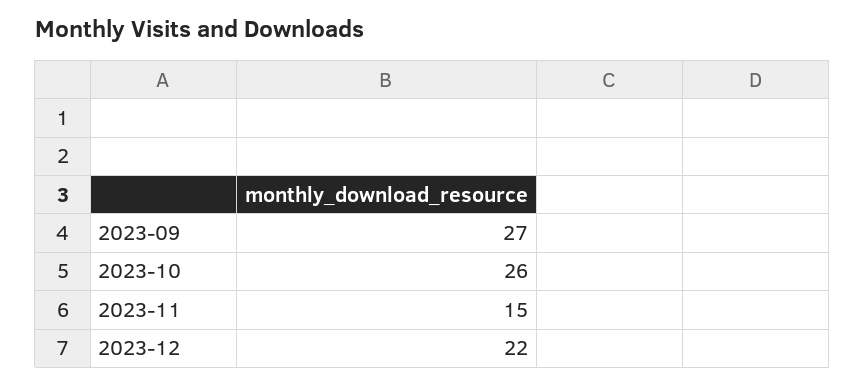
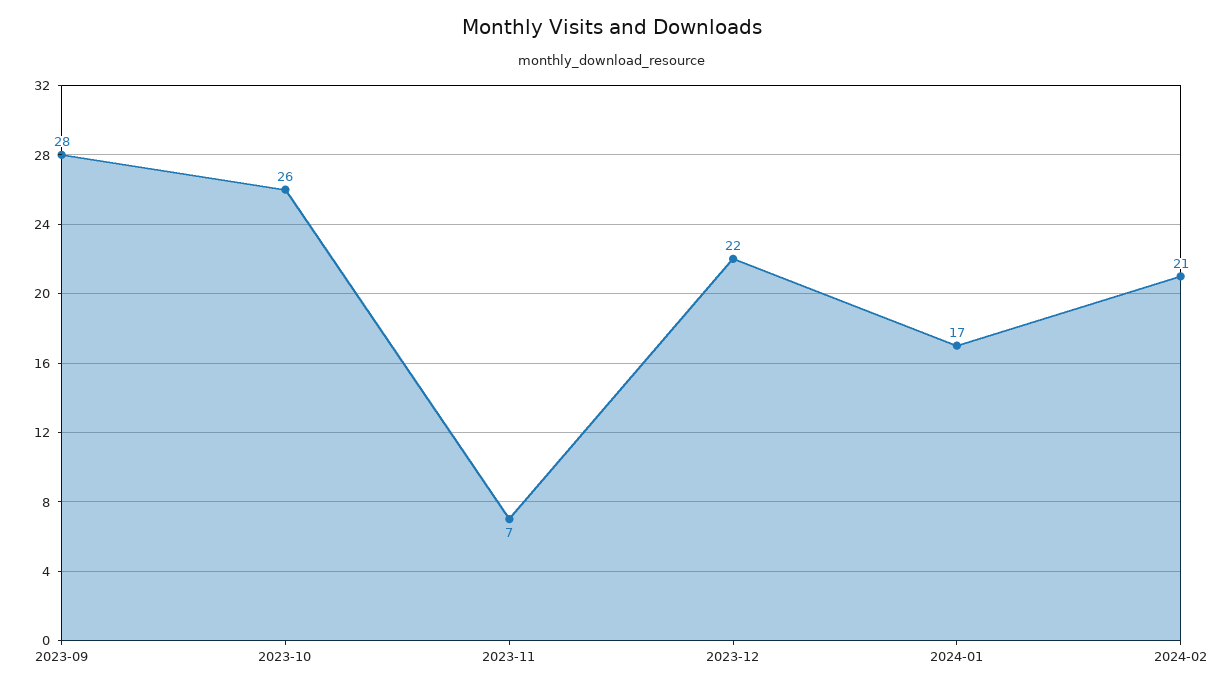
2023-09: 27 -> 28
2023-11: 15 -> 7
2024-01: none -> 17
2024-02: none -> 21

